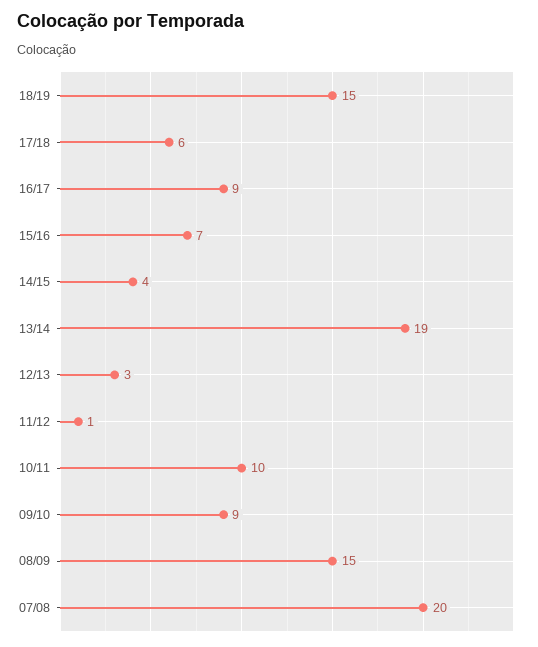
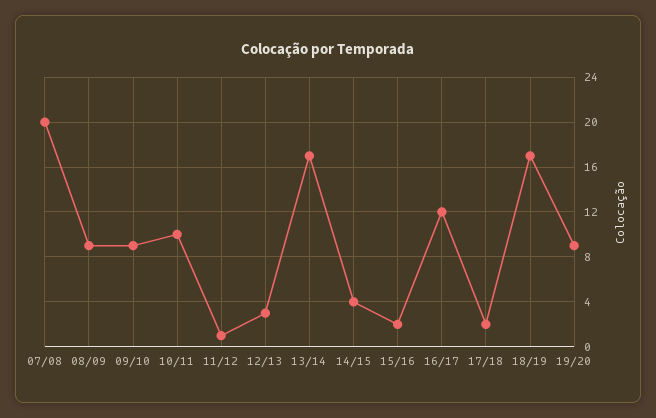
18/19: 15 -> 17
17/18: 6 -> 2
16/17: 9 -> 12
15/16: 7 -> 2
13/14: 19 -> 17
08/09: 15 -> 9
19/20: none -> 9

